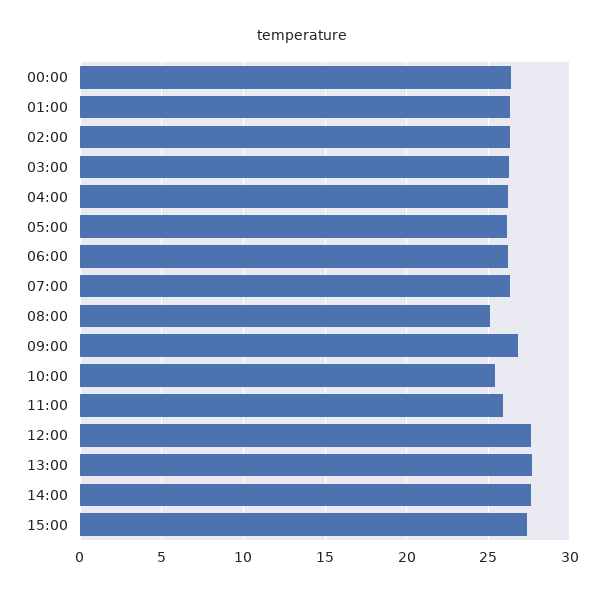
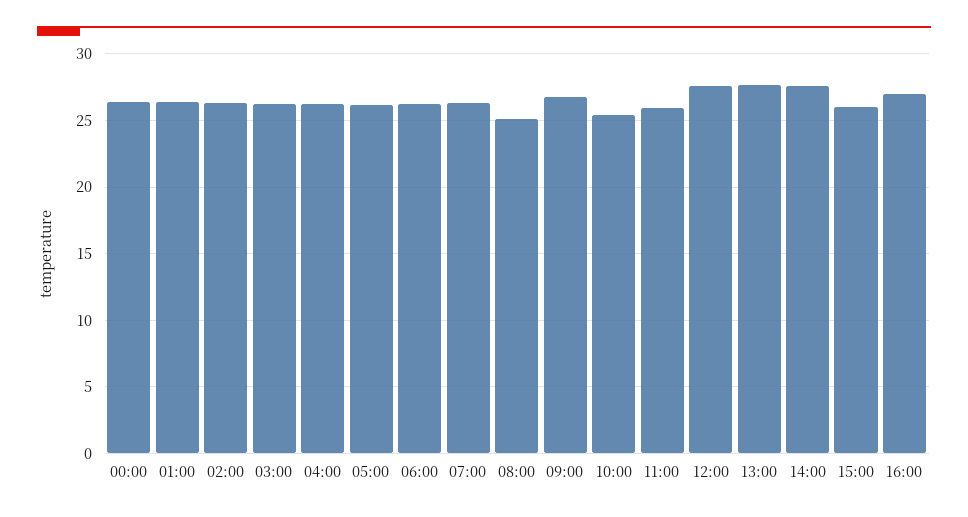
15:00: 27.5 -> 26
16:00: none -> 27

